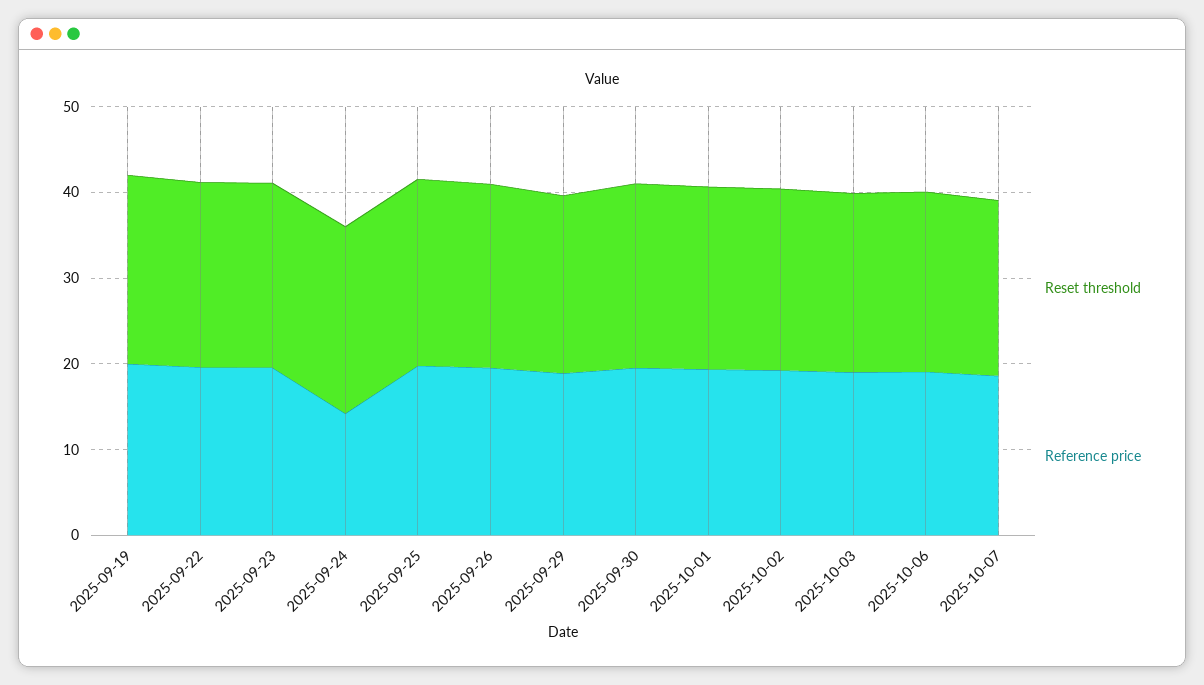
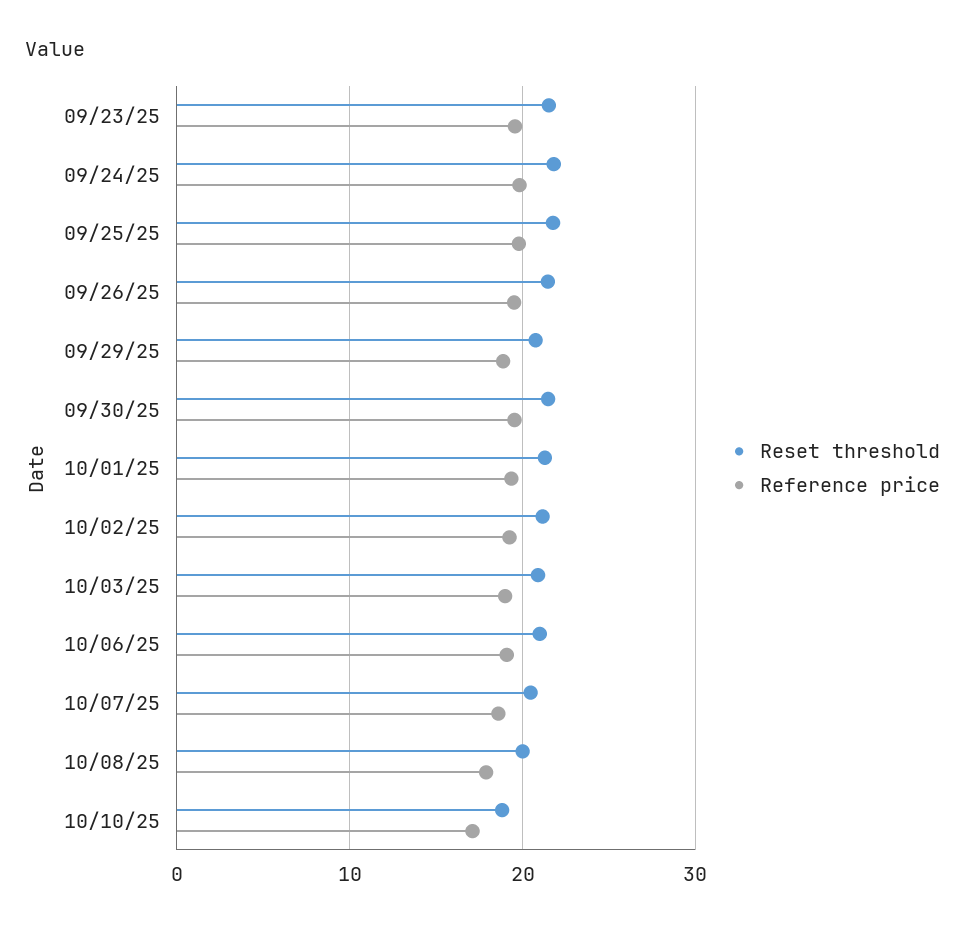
Reset threshold, 2025-09-19: 22 -> none
Reference price, 2025-09-19: 20 -> none
Reset threshold, 2025-09-22: 22 -> none
Reference price, 2025-09-22: 20 -> none
Reference price, 2025-09-24: 14 -> 20
Reset threshold, 10/08/25: none -> 20
Reference price, 10/08/25: none -> 18
Reset threshold, 10/10/25: none -> 19
Reference price, 10/10/25: none -> 17

